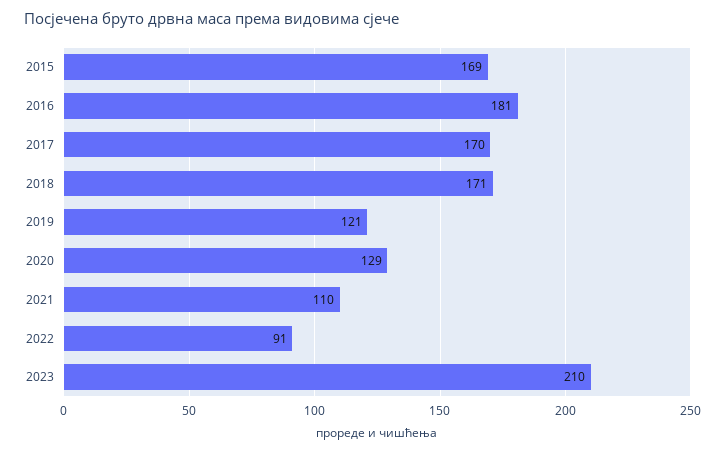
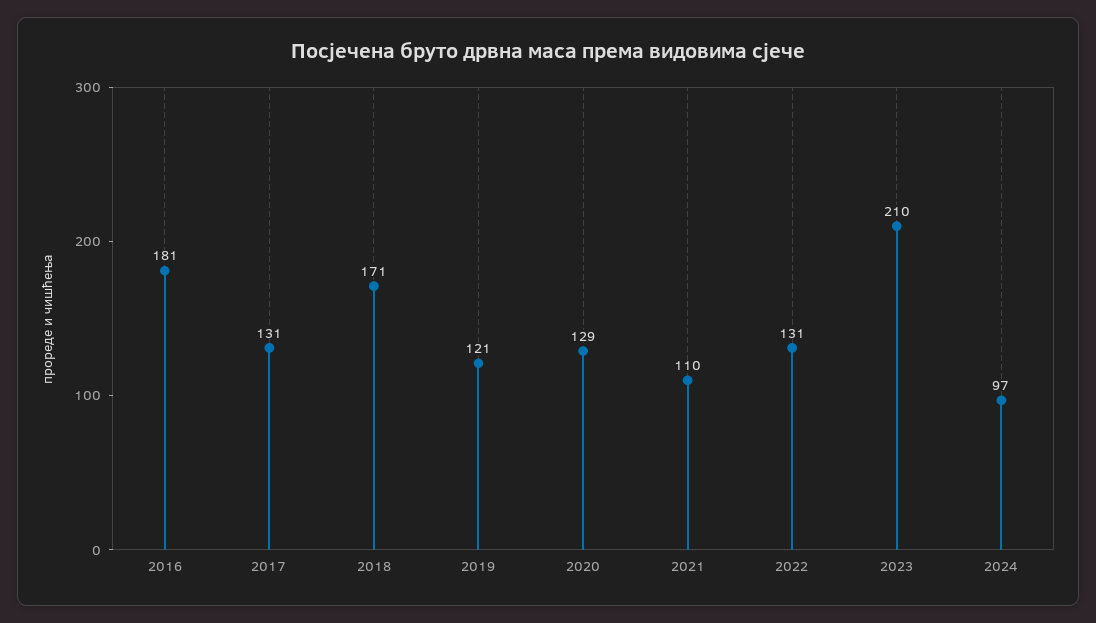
2015: 169 -> none
2017: 170 -> 131
2022: 91 -> 131
2024: none -> 97

